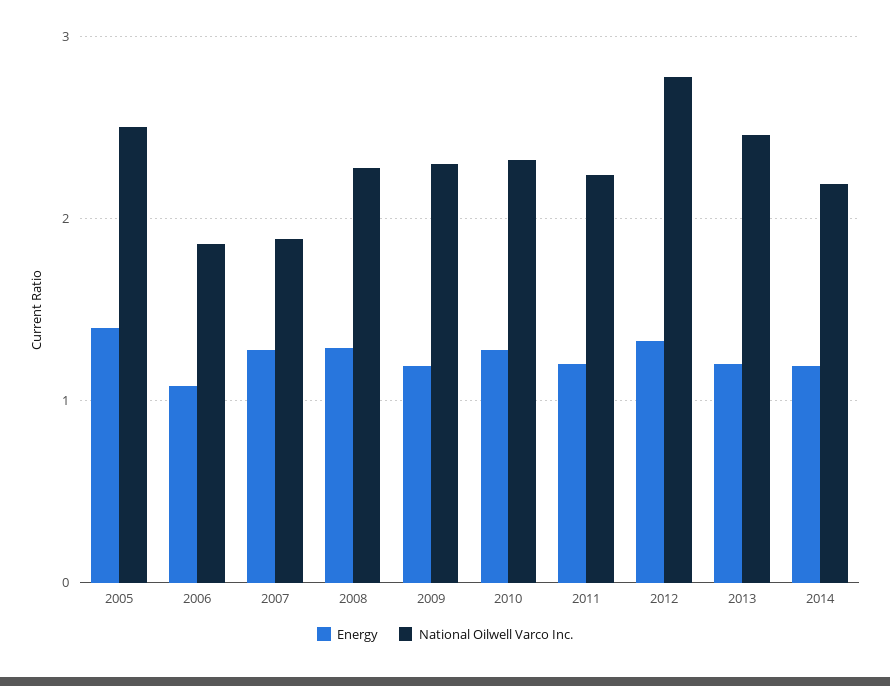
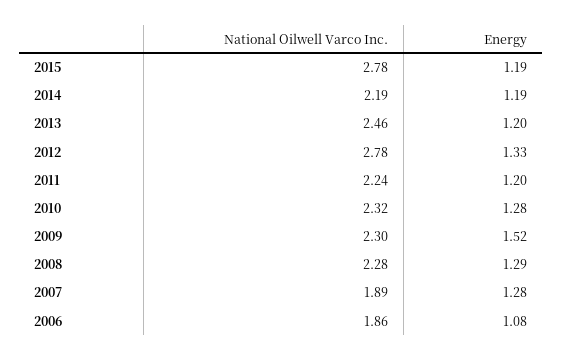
Energy, 2005: 1.4 -> none
National Oilwell Varco Inc., 2005: 2.5 -> none
Energy, 2009: 1.2 -> 1.52
National Oilwell Varco Inc., 2015: none -> 2.78
Energy, 2015: none -> 1.19

